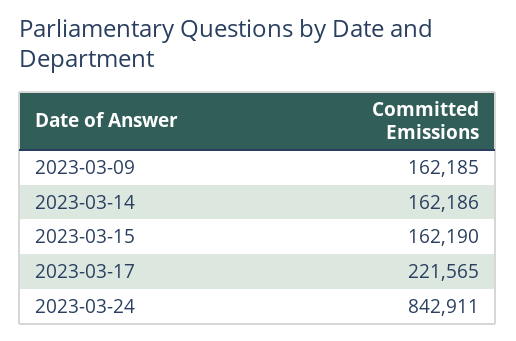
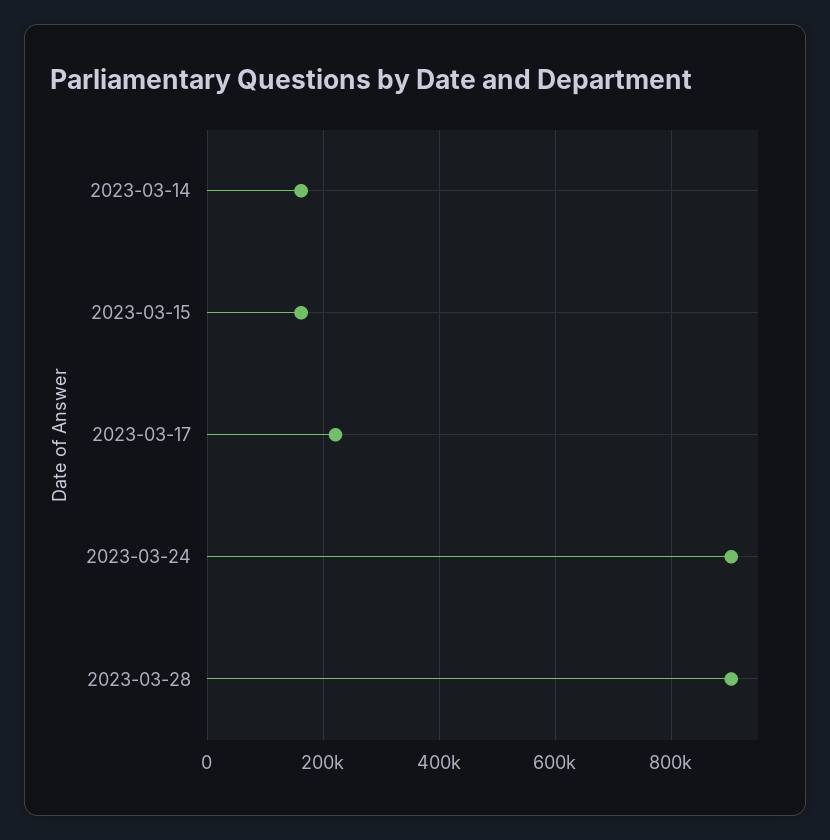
2023-03-09: 162185 -> none
2023-03-24: 842911 -> 900000
2023-03-28: none -> 900000

